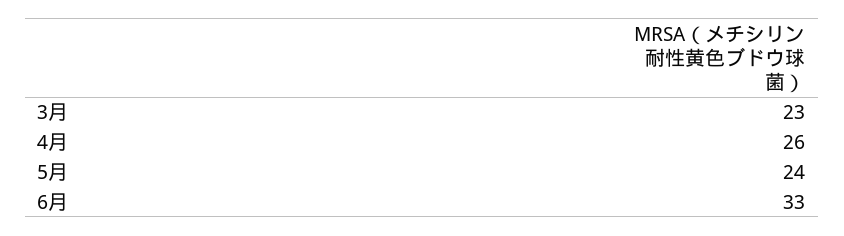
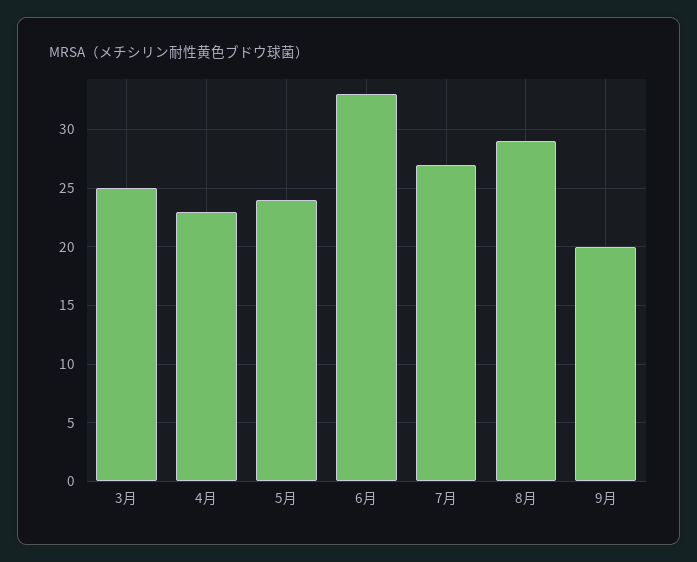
3月: 23 -> 25
4月: 26 -> 23
7月: none -> 27
8月: none -> 29
9月: none -> 20

